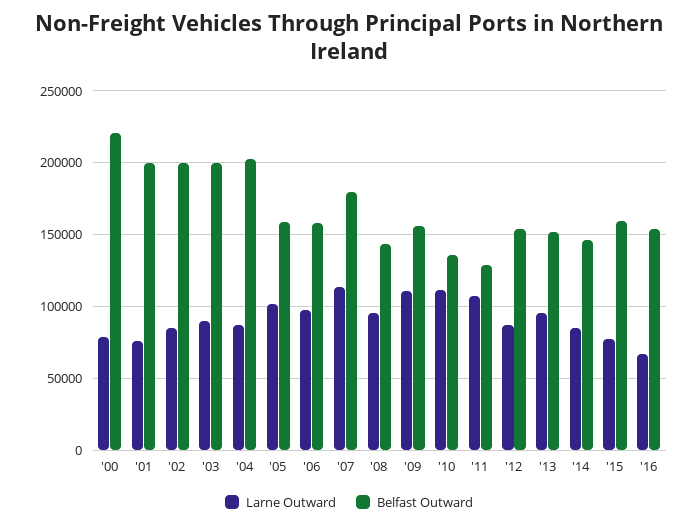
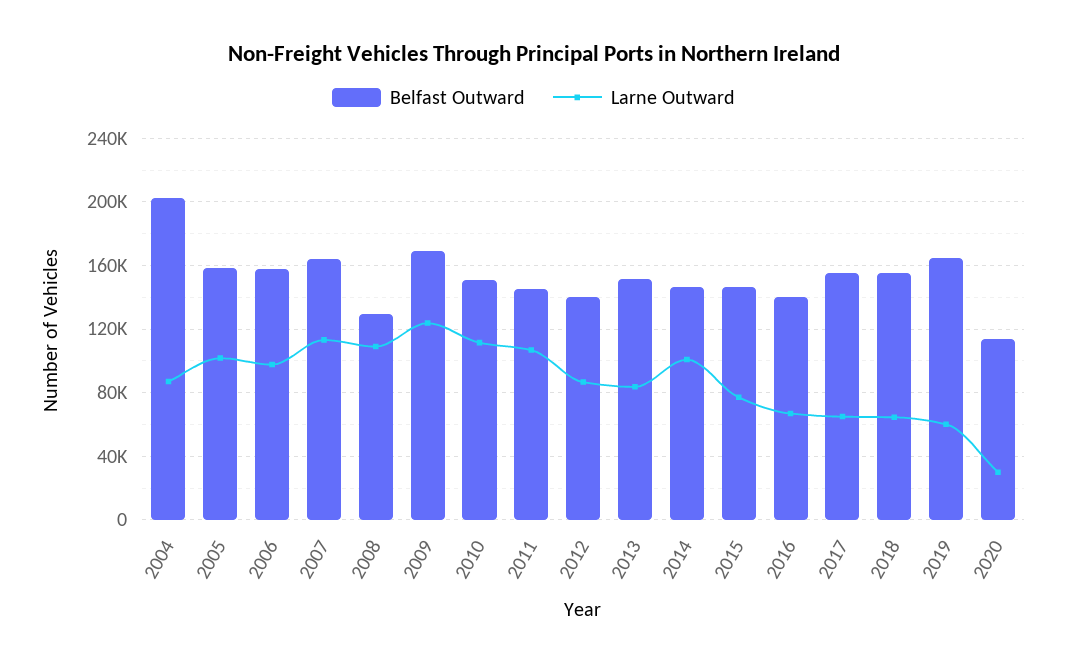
Larne Outward, '00: 80000 -> none
Belfast Outward, '00: 220000 -> none
Larne Outward, '01: 75000 -> none
Belfast Outward, '01: 200000 -> none
Larne Outward, '02: 85000 -> none
Belfast Outward, '02: 200000 -> none
Larne Outward, '03: 90000 -> none
Belfast Outward, '03: 200000 -> none
Belfast Outward, '07: 180000 -> 165000
Larne Outward, '08: 95000 -> 110000
Belfast Outward, '08: 145000 -> 130000
Larne Outward, '09: 110000 -> 125000
Belfast Outward, '09: 155000 -> 170000
Belfast Outward, '10: 135000 -> 150000
Belfast Outward, '11: 130000 -> 145000
Belfast Outward, '12: 155000 -> 140000
Larne Outward, '13: 95000 -> 85000
Larne Outward, '14: 85000 -> 100000
Belfast Outward, '15: 160000 -> 145000
Belfast Outward, '16: 155000 -> 140000
Belfast Outward, 2017: none -> 155000
Larne Outward, 2017: none -> 65000
Belfast Outward, 2018: none -> 155000
Larne Outward, 2018: none -> 65000
Belfast Outward, 2019: none -> 165000
Larne Outward, 2019: none -> 60000
Belfast Outward, 2020: none -> 115000
Larne Outward, 2020: none -> 30000

